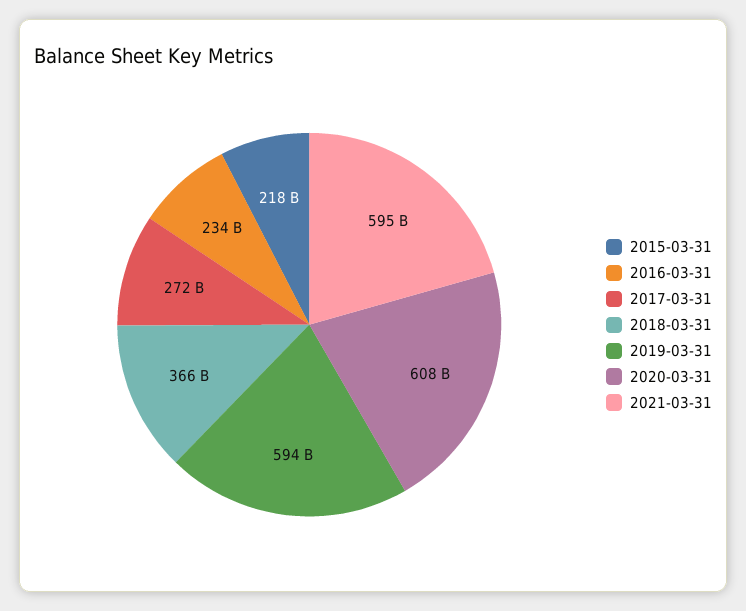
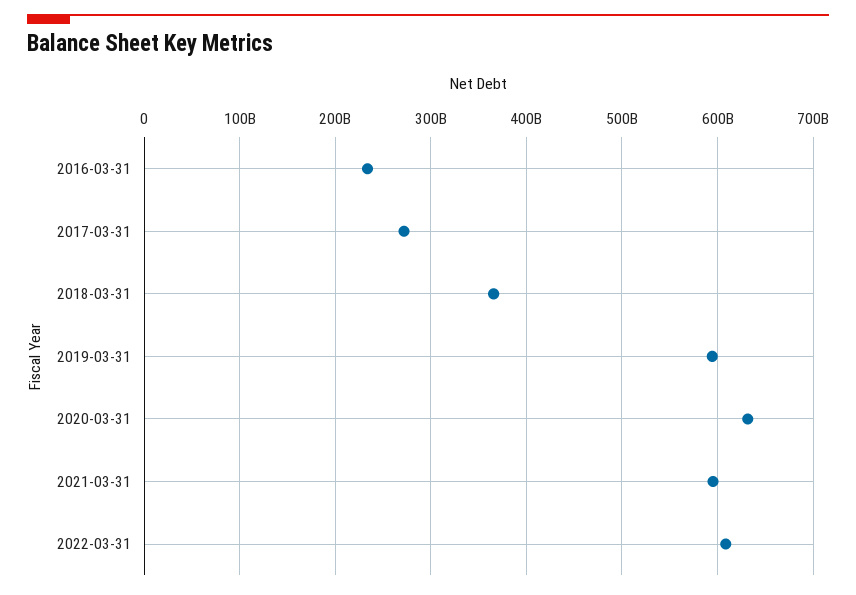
2015-03-31: 218000000000 -> none
2020-03-31: 608000000000 -> 630000000000
2022-03-31: none -> 610000000000

